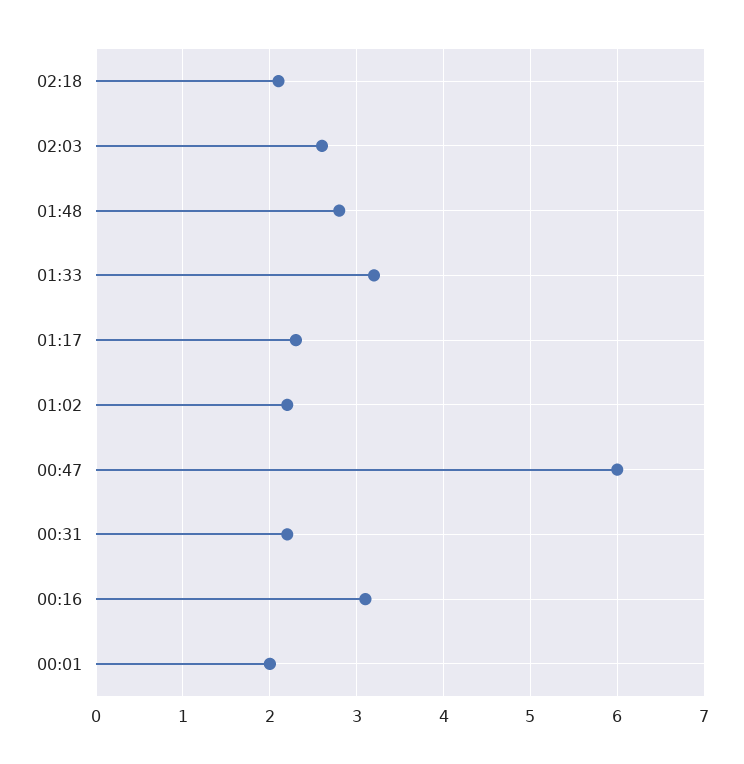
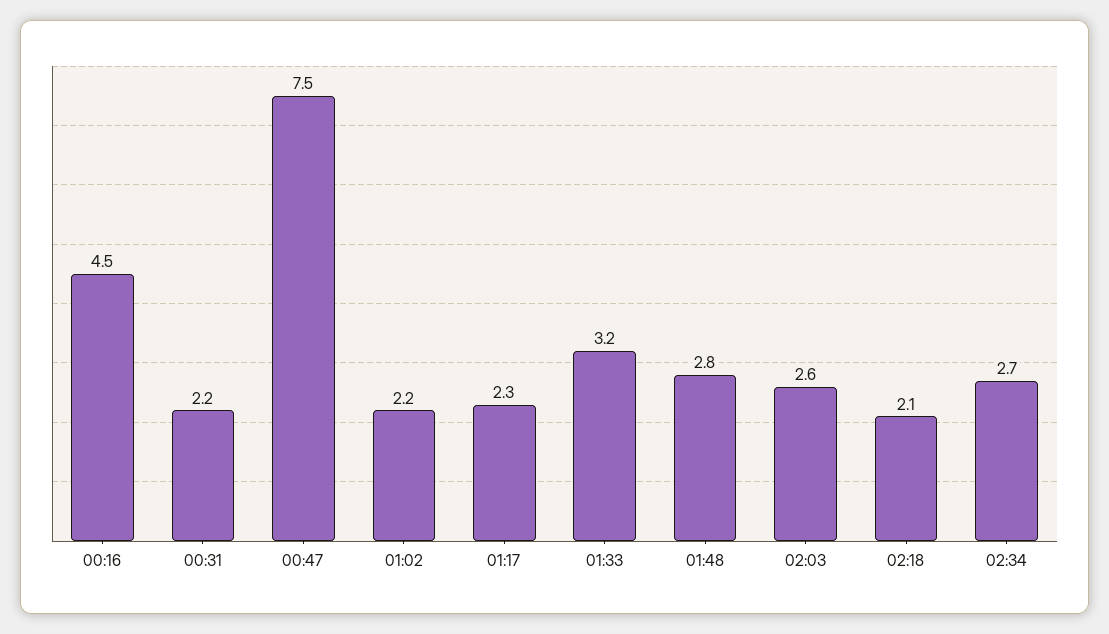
00:47: 6 -> 7.5
00:16: 3.1 -> 4.5
00:01: 2 -> none
02:34: none -> 2.7

